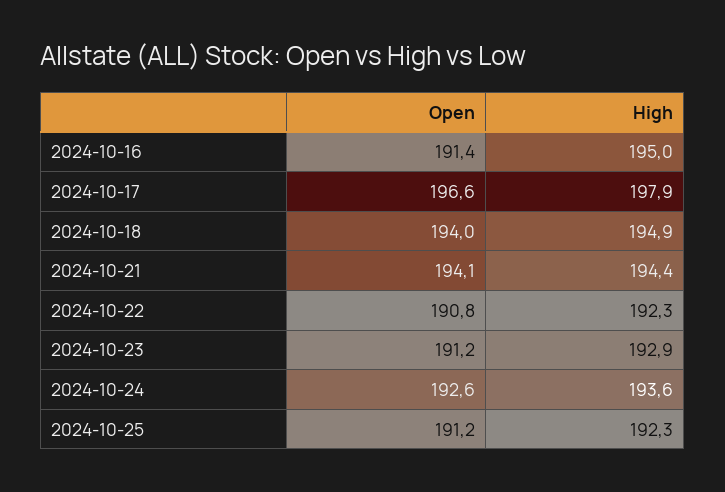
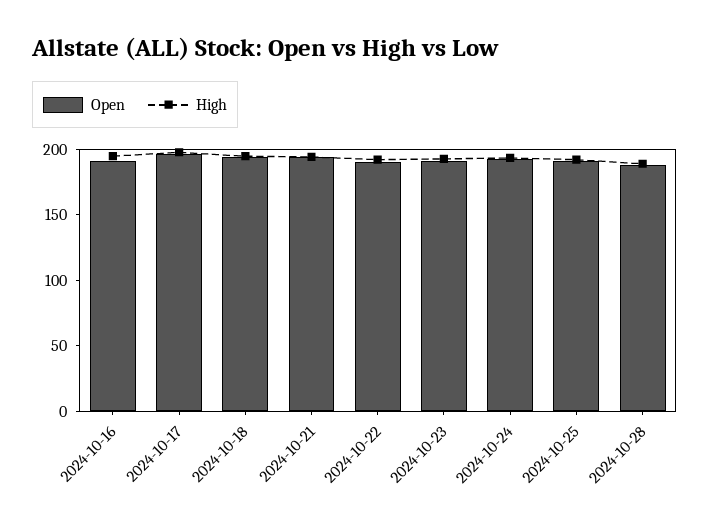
Open, 2024-10-28: none -> 190
High, 2024-10-28: none -> 190

